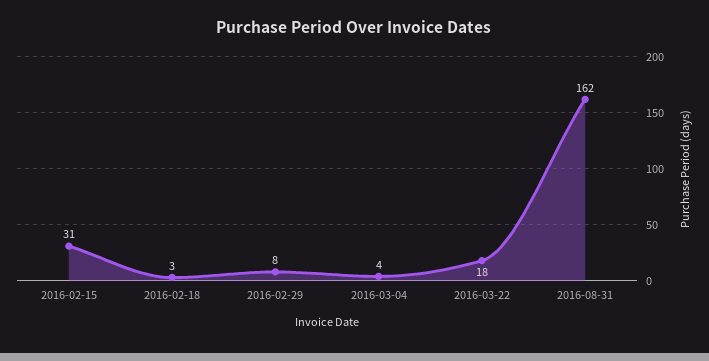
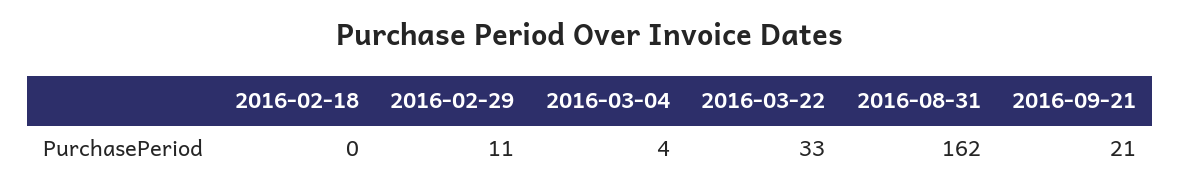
2016-02-15: 31 -> none
2016-02-18: 3 -> 0
2016-02-29: 8 -> 11
2016-03-22: 18 -> 33
2016-09-21: none -> 21

